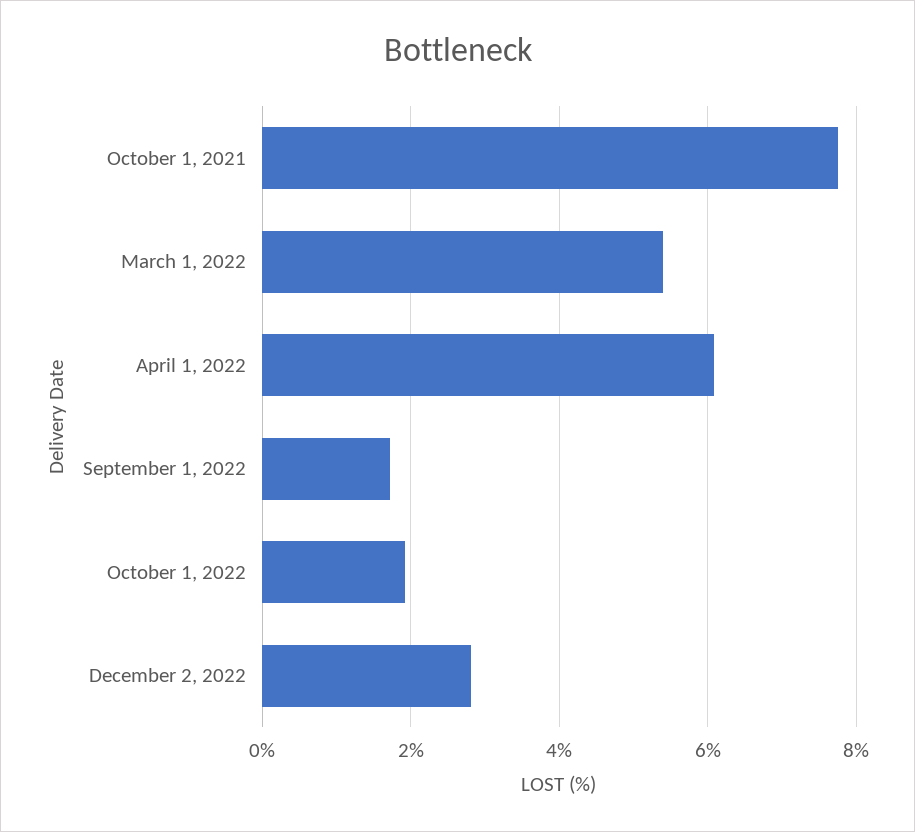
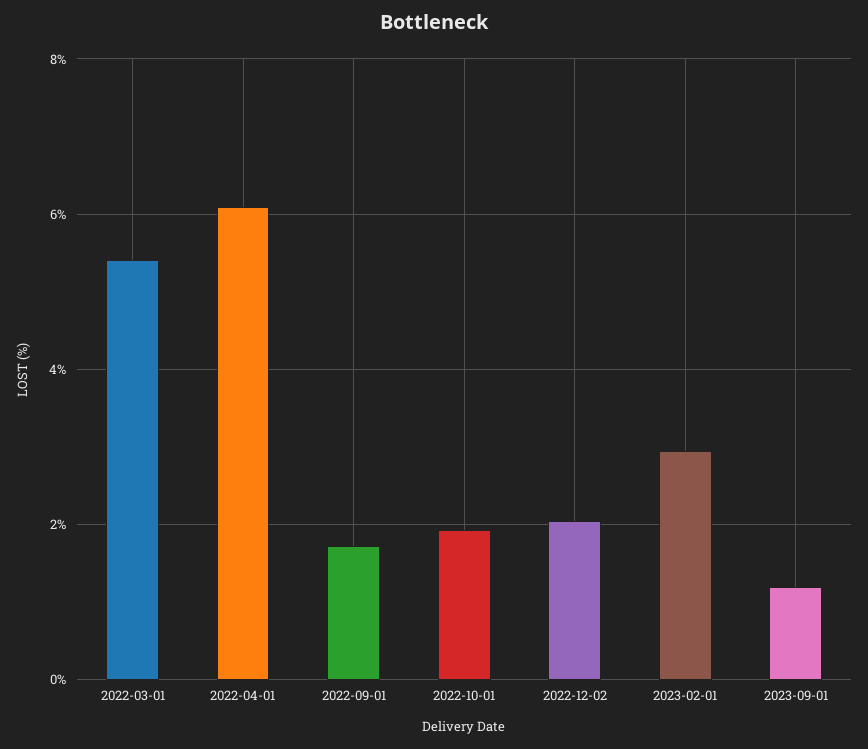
October 1, 2021: 7.8 -> none
December 2, 2022: 2.8 -> 2
2023-02-01: none -> 3
2023-09-01: none -> 1.2

